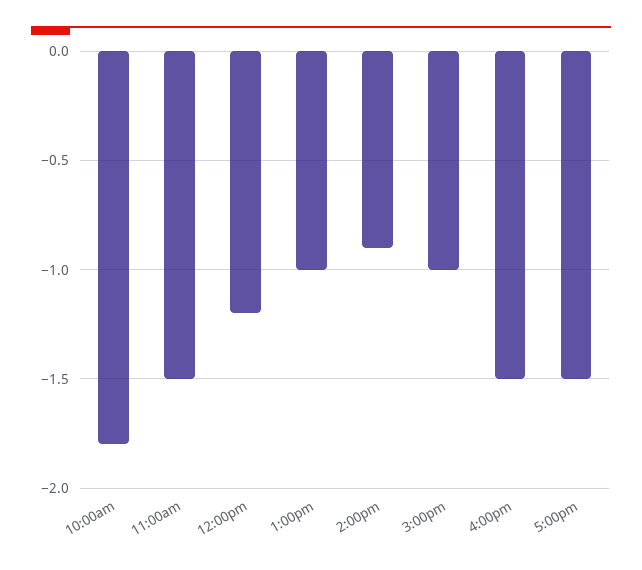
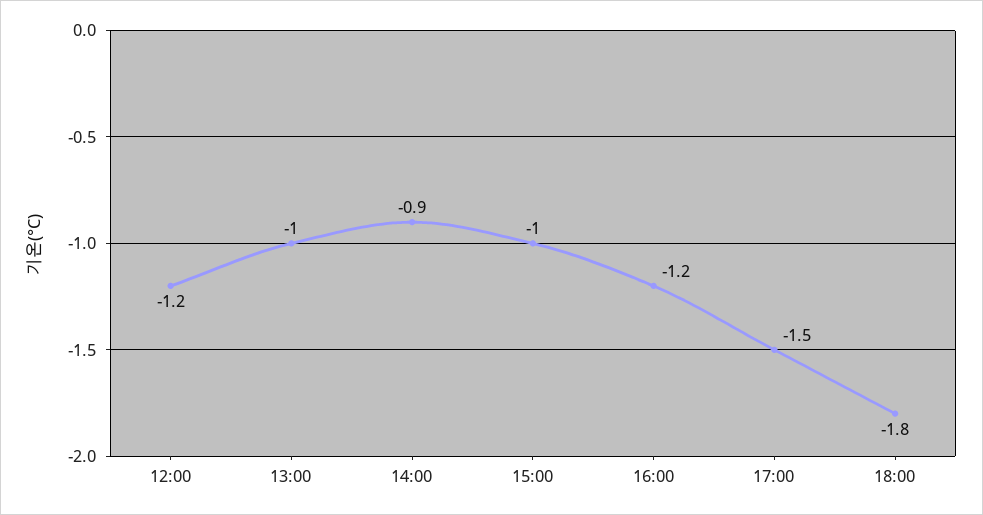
10:00am: -1.8 -> none
11:00am: -1.5 -> none
4:00pm: -1.5 -> -1.2
18:00: none -> -1.8

